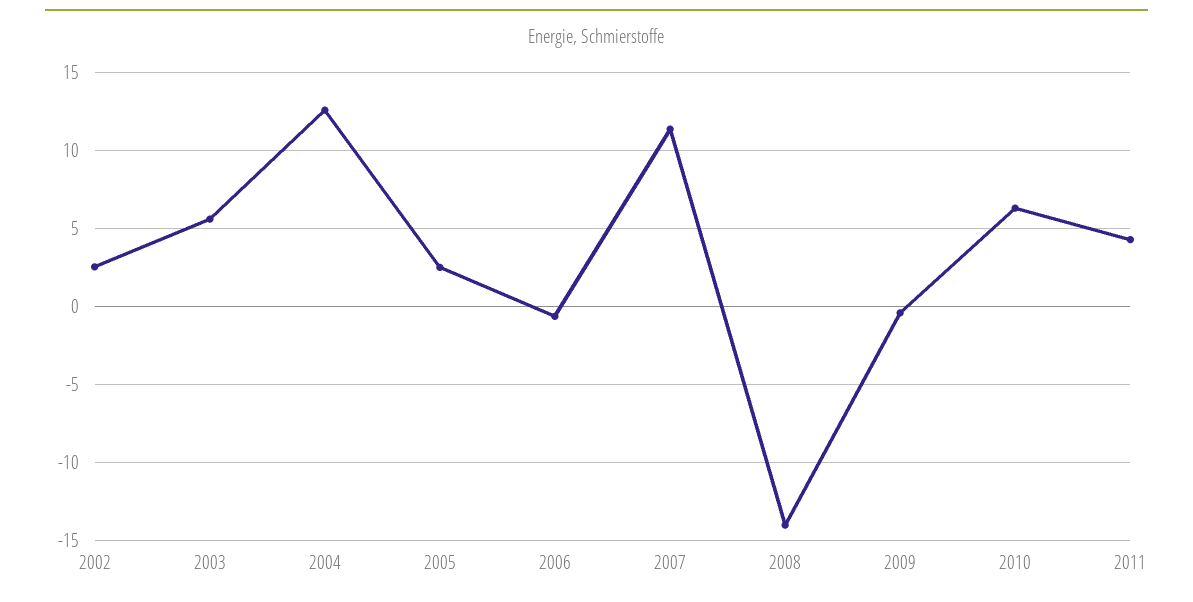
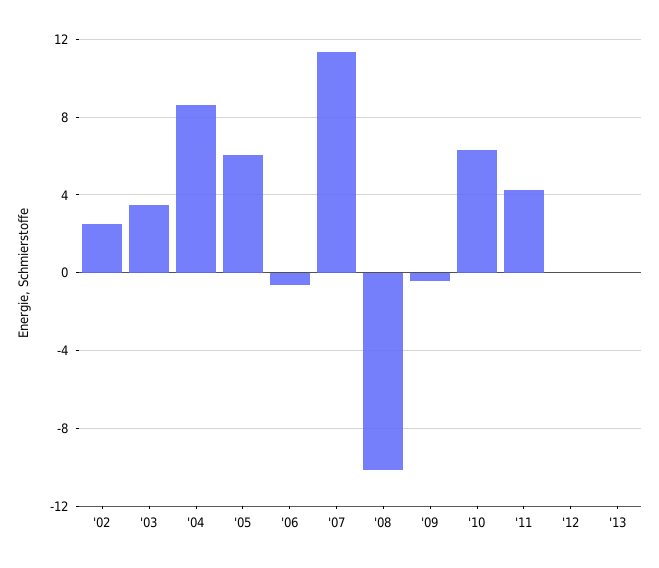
2003: 5.5 -> 3.5
2004: 12.5 -> 8.5
2005: 2.5 -> 6
2008: -14 -> -10
'12: none -> 0
'13: none -> 0

